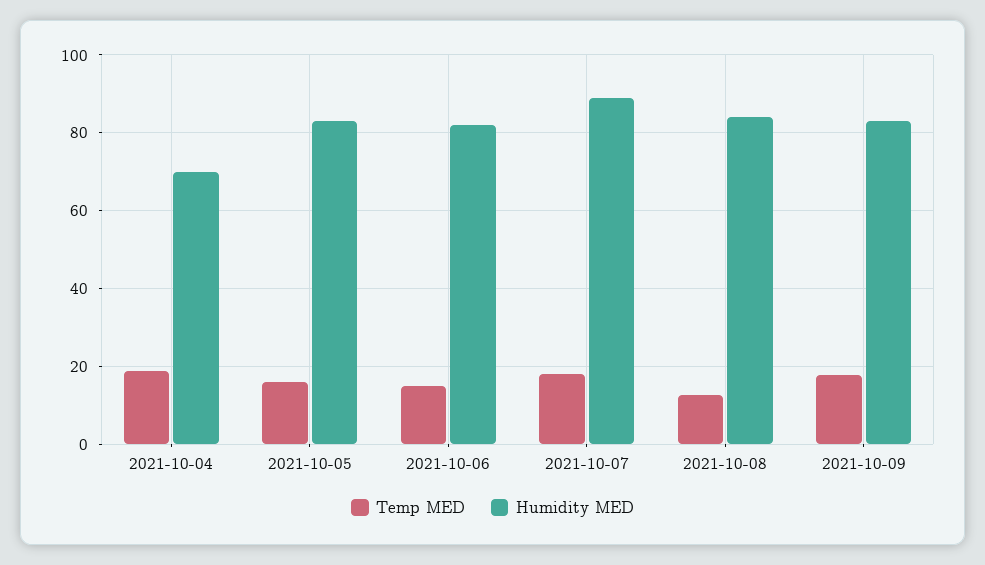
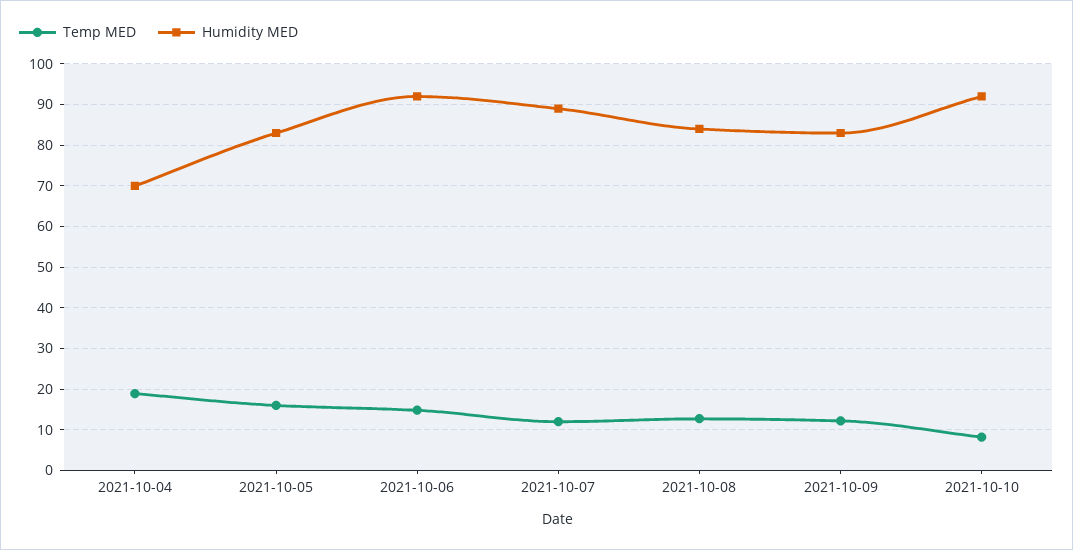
Humidity MED, 2021-10-06: 82 -> 92
Temp MED, 2021-10-07: 18 -> 12
Temp MED, 2021-10-09: 18 -> 12
Temp MED, 2021-10-10: none -> 8
Humidity MED, 2021-10-10: none -> 92

